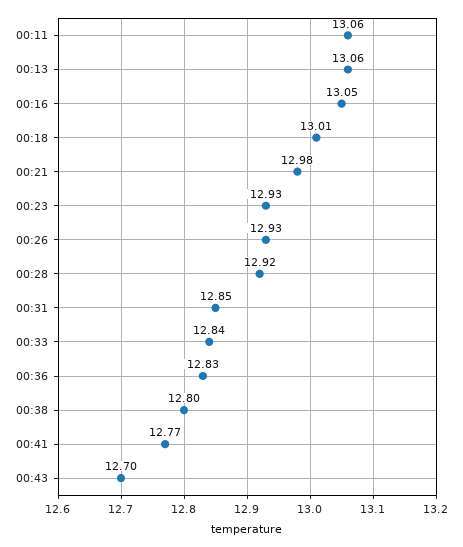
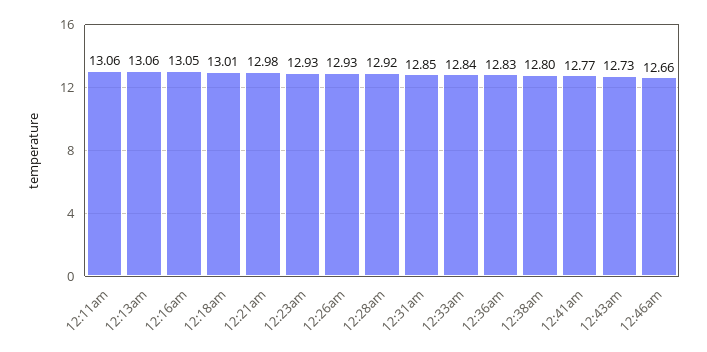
00:43: 12.7 -> 12.73
12:46am: none -> 12.66

